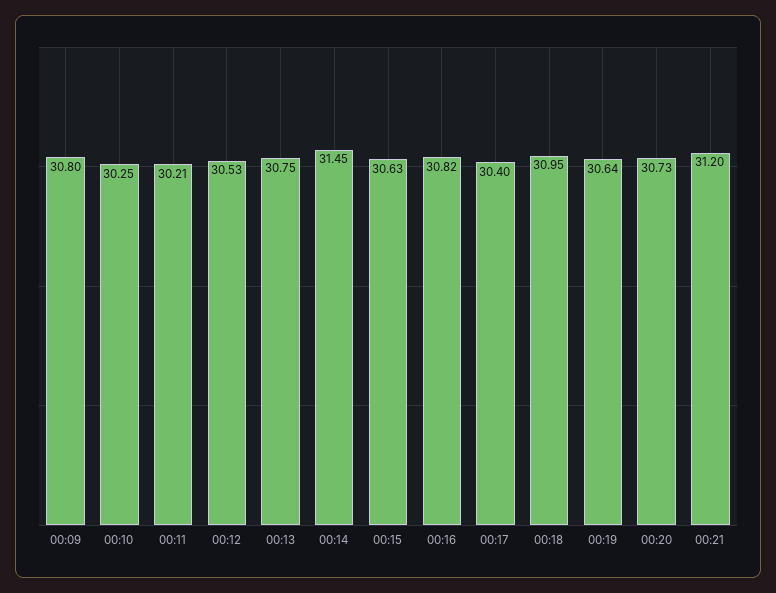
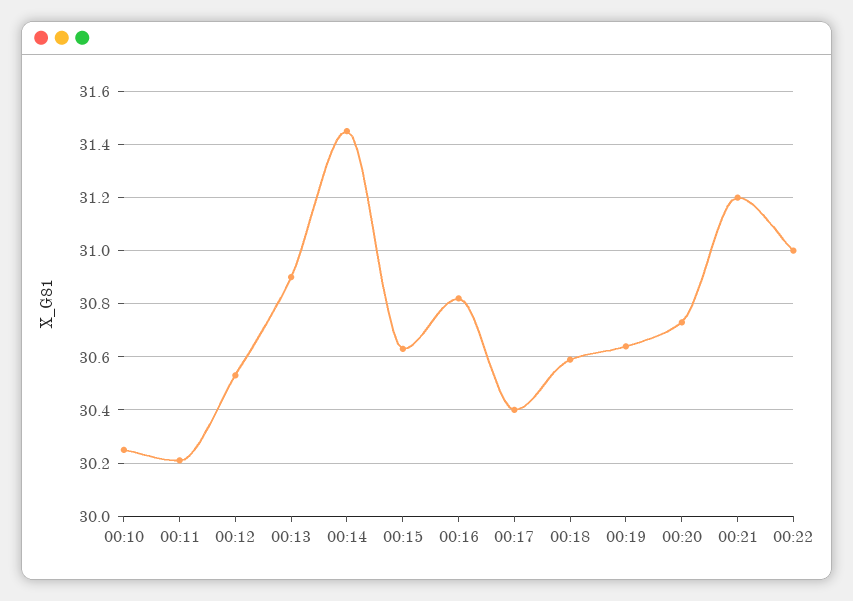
00:09: 30.8 -> none
00:13: 30.75 -> 30.9
00:18: 30.95 -> 30.6
00:22: none -> 31

